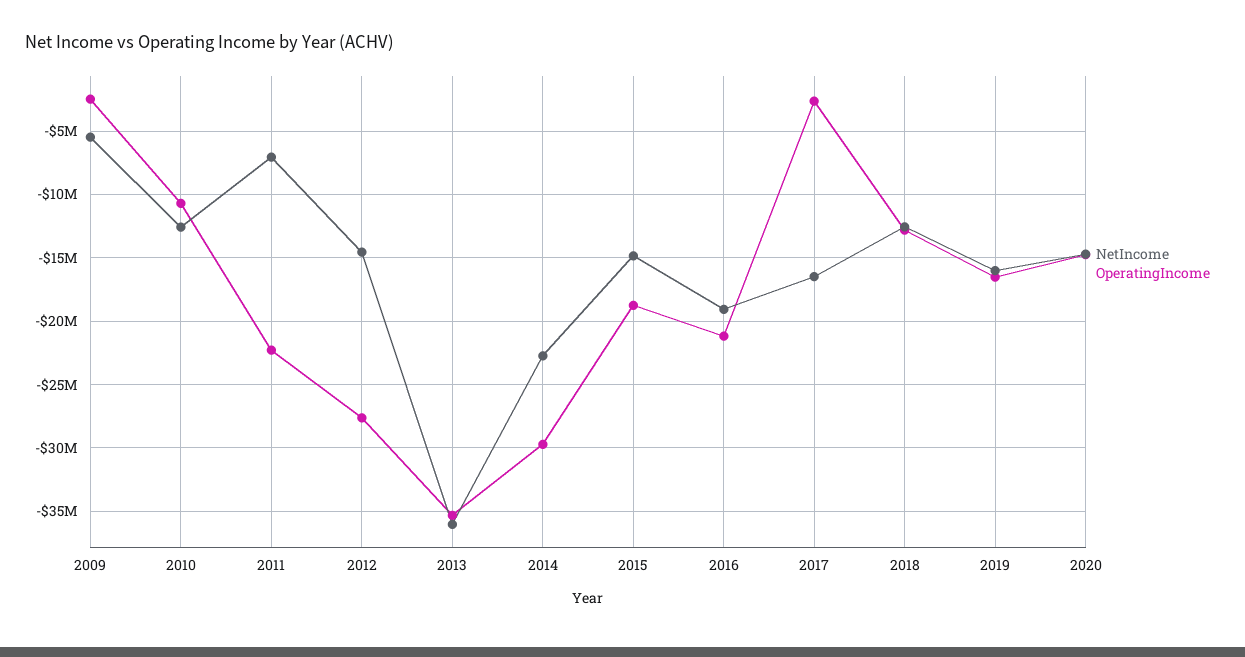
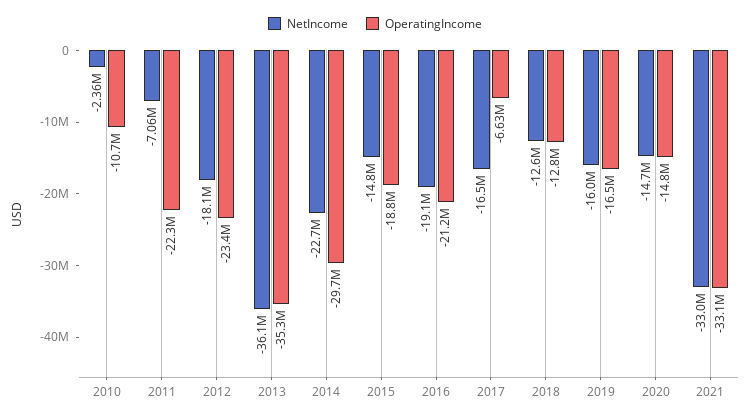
NetIncome, 2009: -5500000 -> none
OperatingIncome, 2009: -2500000 -> none
NetIncome, 2010: -12500000 -> -2360000
NetIncome, 2012: -14500000 -> -18100000
OperatingIncome, 2012: -27500000 -> -23400000
OperatingIncome, 2017: -2500000 -> -6630000
NetIncome, 2021: none -> -33000000
OperatingIncome, 2021: none -> -33100000

